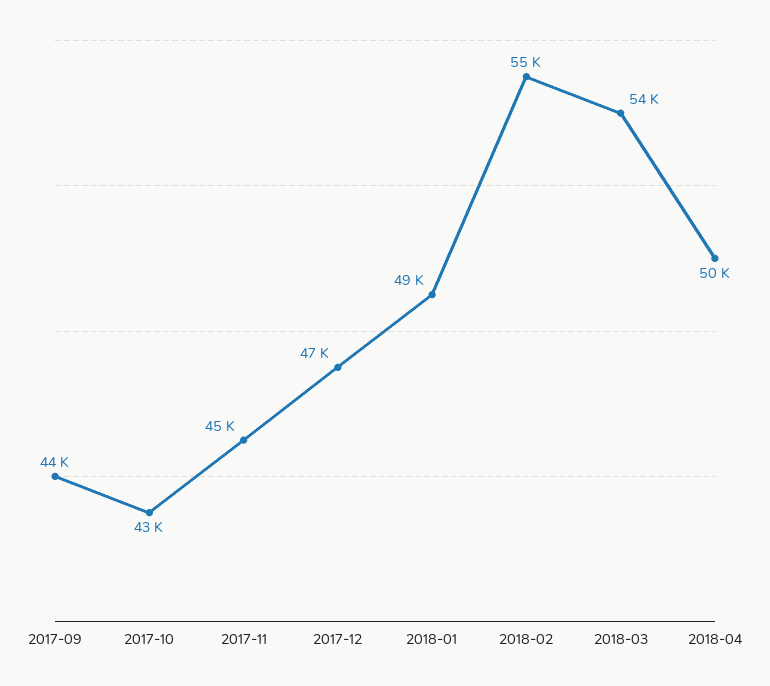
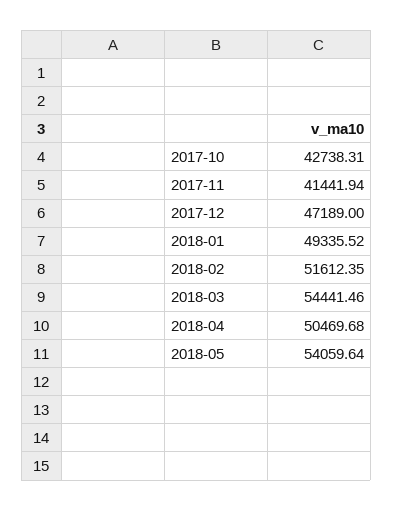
2017-09: 44000 -> none
2017-11: 45000 -> 41441.94
2018-02: 55000 -> 51612.35
2018-05: none -> 54059.64

